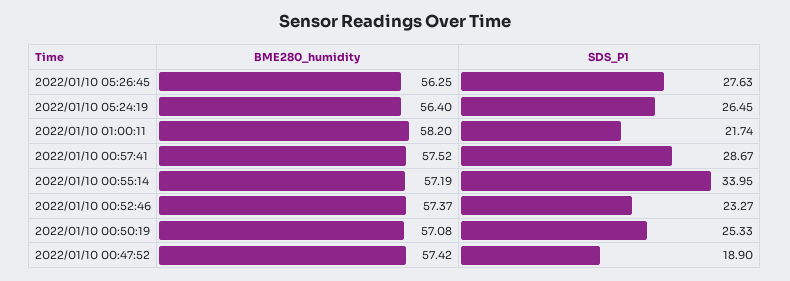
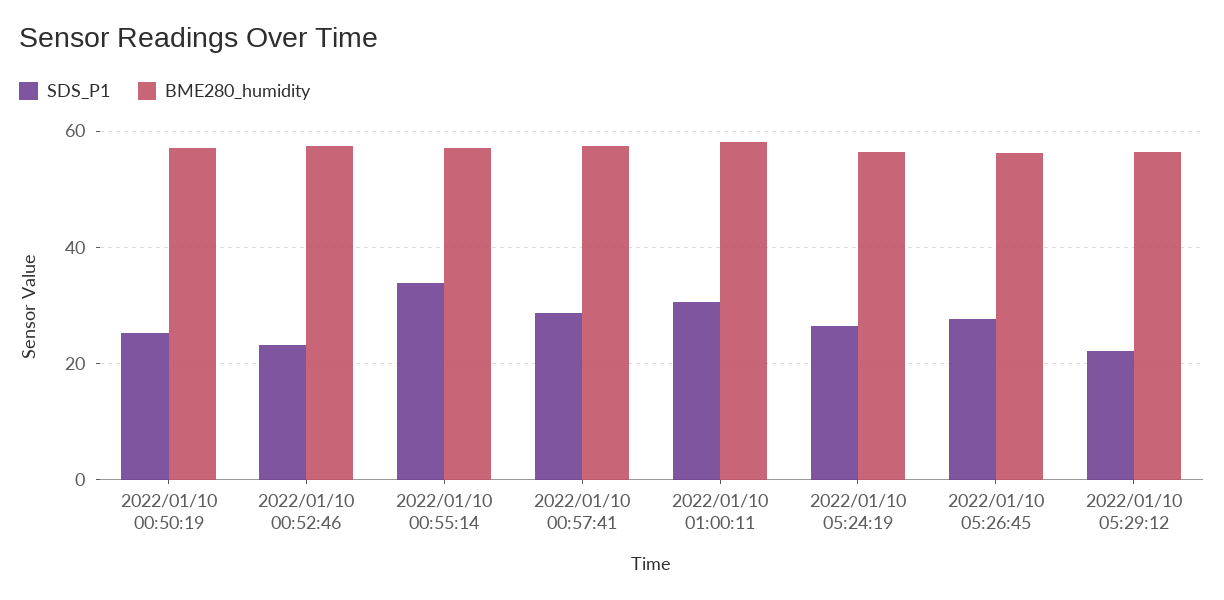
SDS_P1, 2022/01/10 01:00:11: 21.74 -> 30
BME280_humidity, 2022/01/10 00:47:52: 57.42 -> none
SDS_P1, 2022/01/10 00:47:52: 18.9 -> none
SDS_P1, 2022/01/10 05:29:12: none -> 22
BME280_humidity, 2022/01/10 05:29:12: none -> 56

